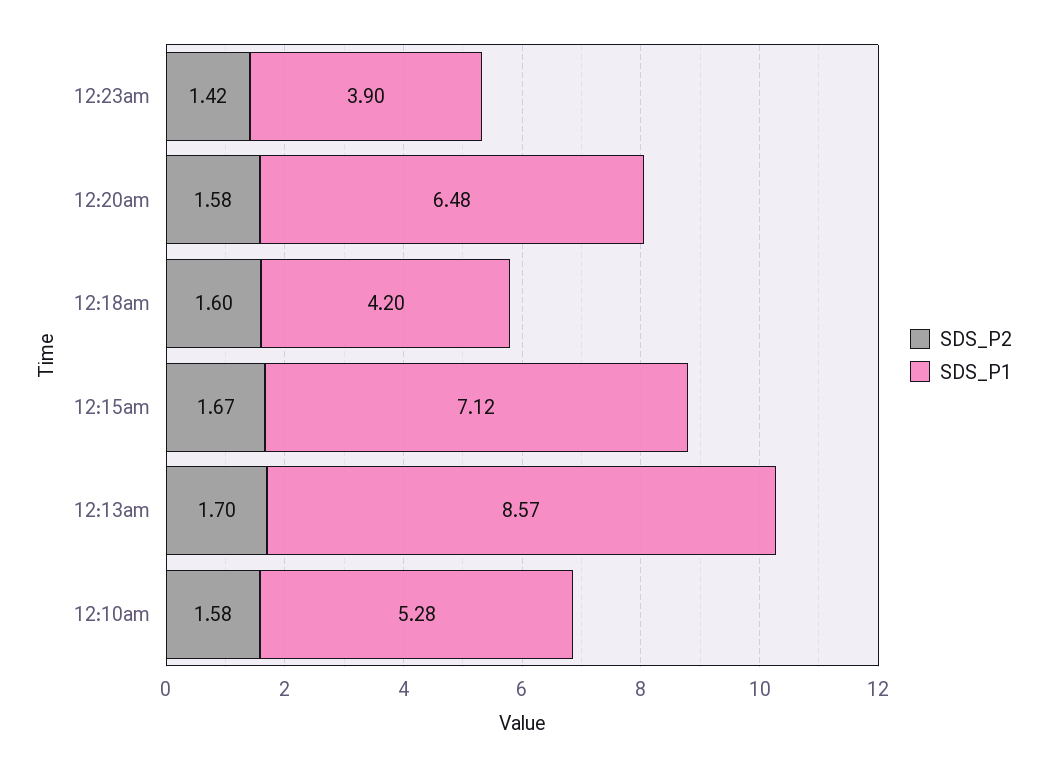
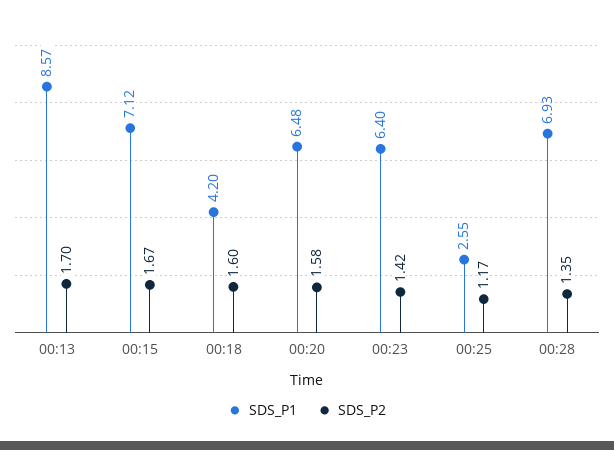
SDS_P1, 12:23am: 3.9 -> 6.4
SDS_P2, 12:10am: 1.58 -> none
SDS_P1, 12:10am: 5.28 -> none
SDS_P1, 00:25: none -> 2.55
SDS_P2, 00:25: none -> 1.17
SDS_P1, 00:28: none -> 6.93
SDS_P2, 00:28: none -> 1.35

